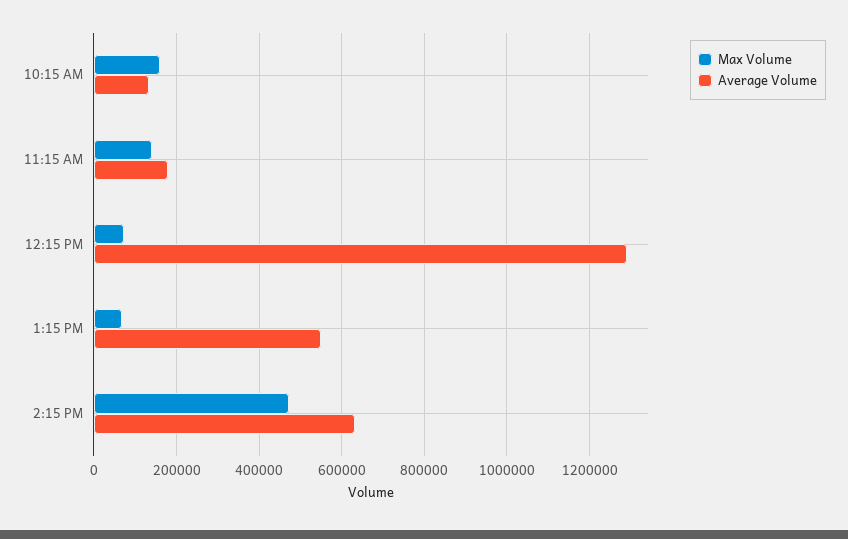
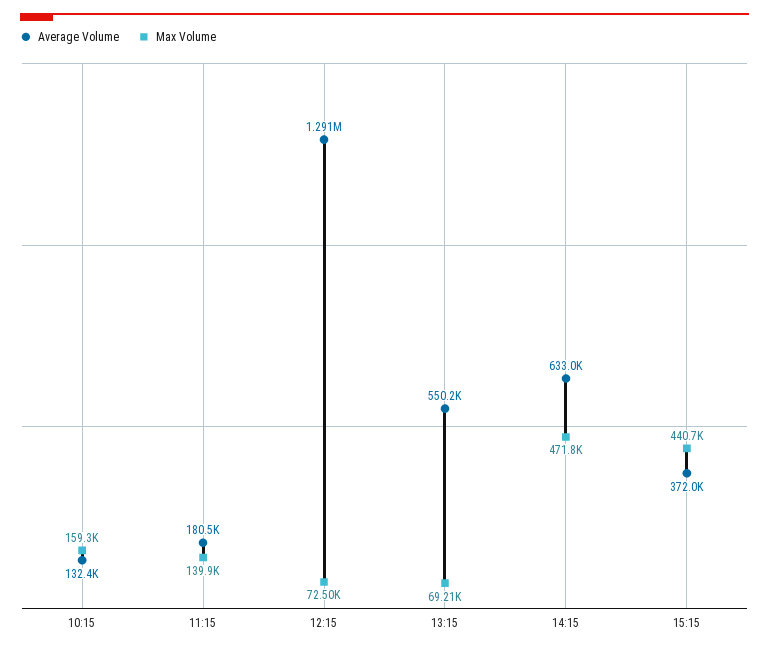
Average Volume, 15:15: none -> 372000
Max Volume, 15:15: none -> 440700

